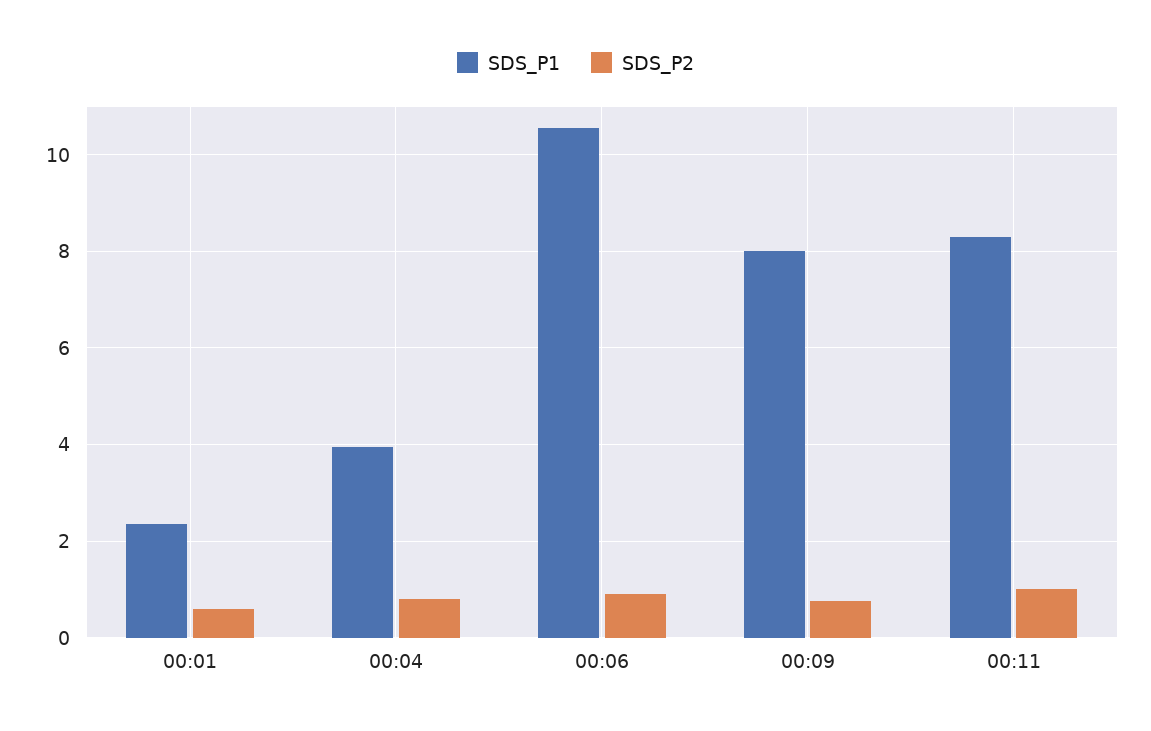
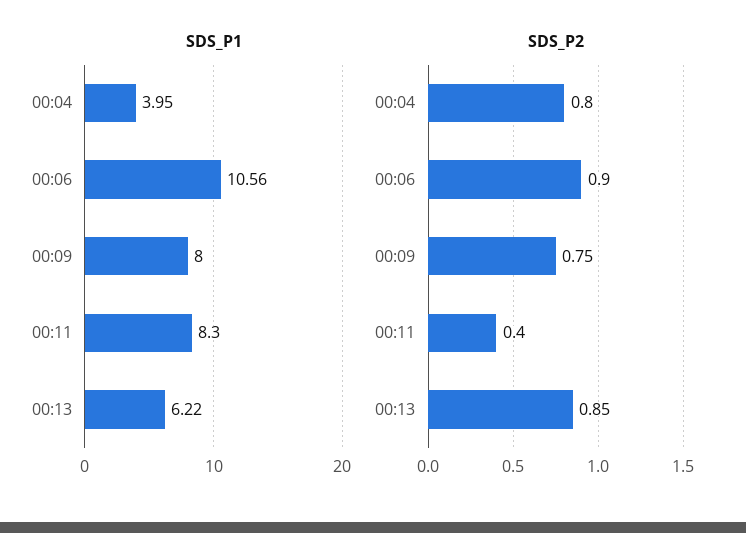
SDS_P1, 00:01: 2.4 -> none
SDS_P2, 00:01: 0.6 -> none
SDS_P2, 00:11: 1 -> 0.4
SDS_P1, 00:13: none -> 6.22
SDS_P2, 00:13: none -> 0.85

